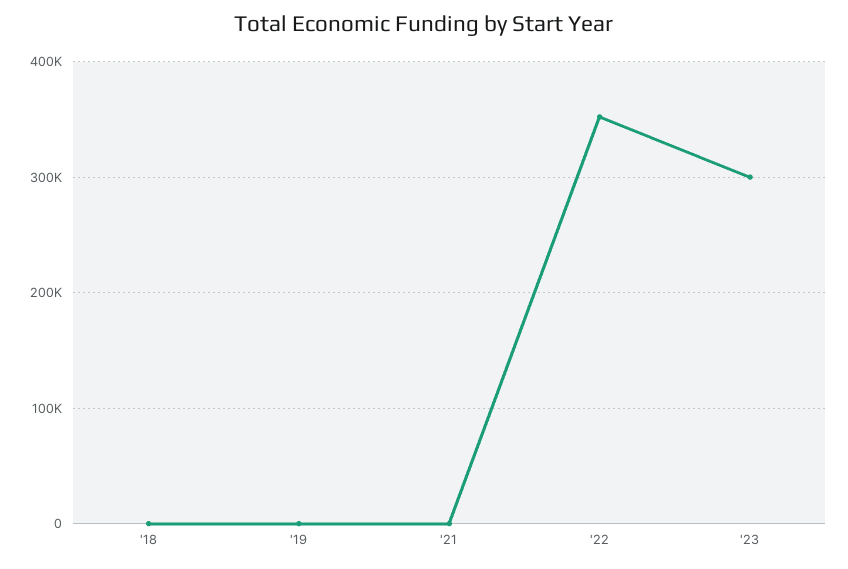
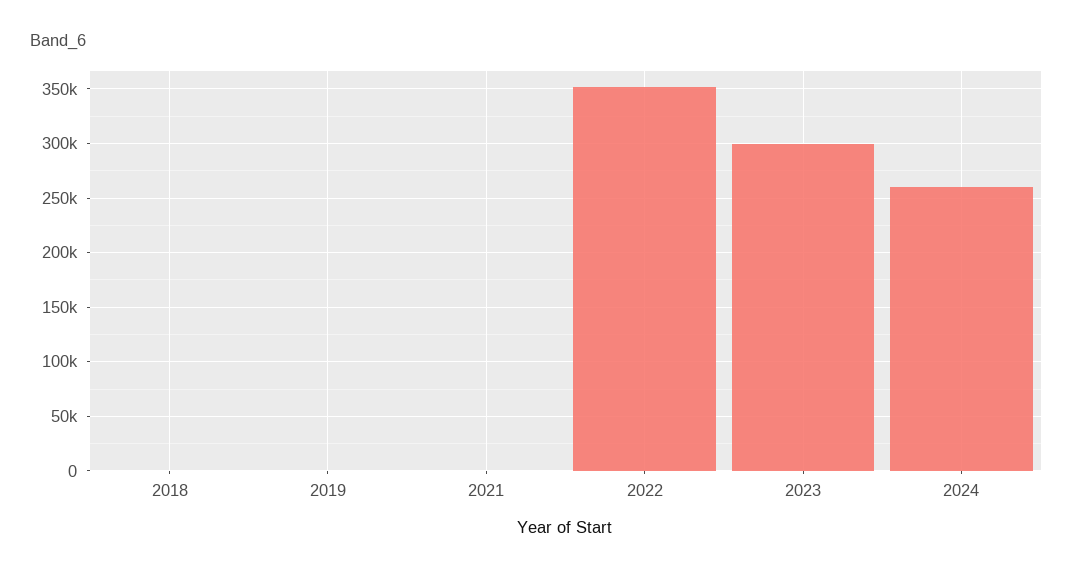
2024: none -> 260000

